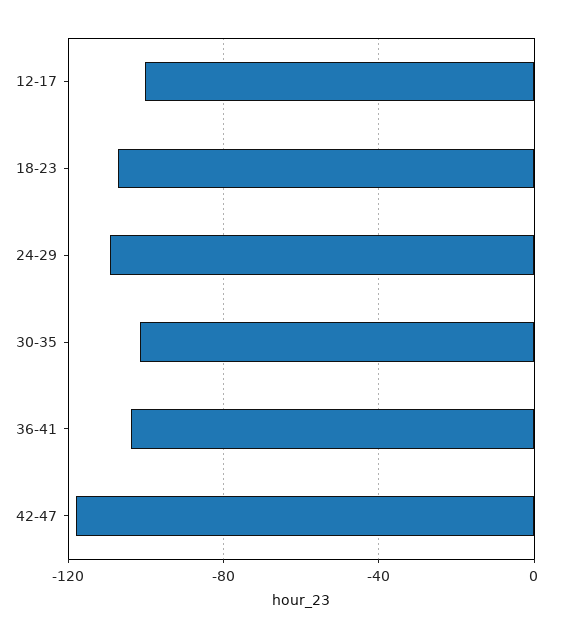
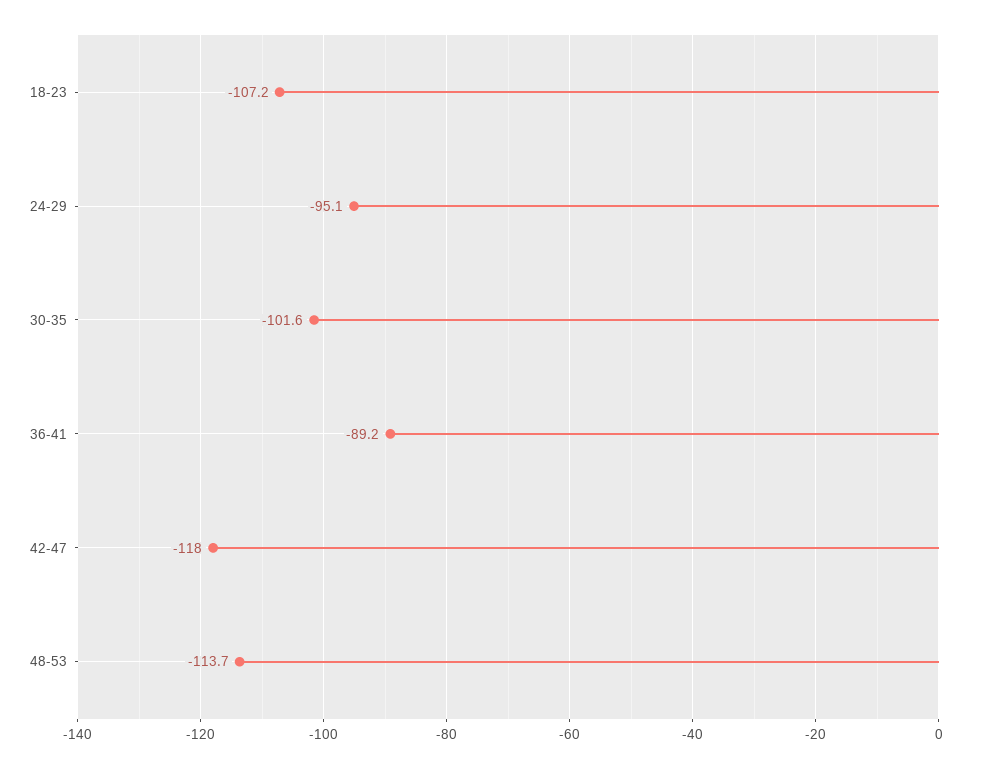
12-17: -100 -> none
24-29: -110 -> -95.1
36-41: -105 -> -89.2
48-53: none -> -113.7

